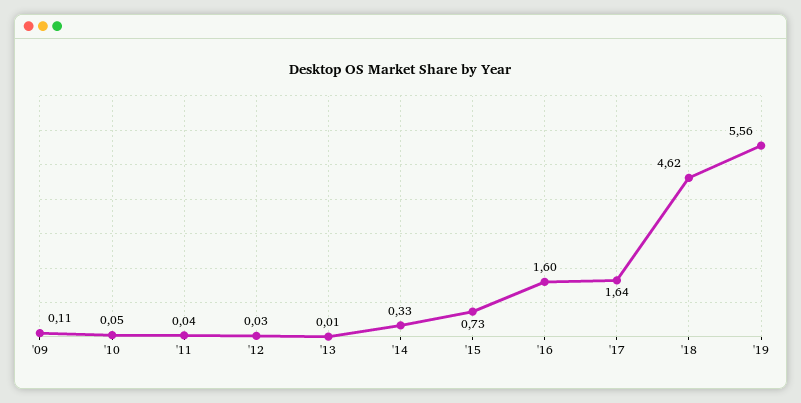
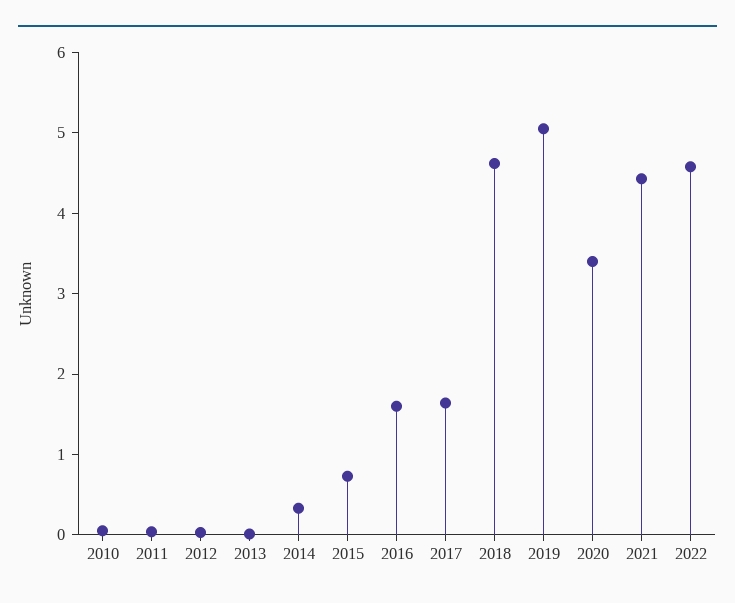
'09: 0.11 -> none
'19: 5.56 -> 5
2020: none -> 3.4
2021: none -> 4.4
2022: none -> 4.6

